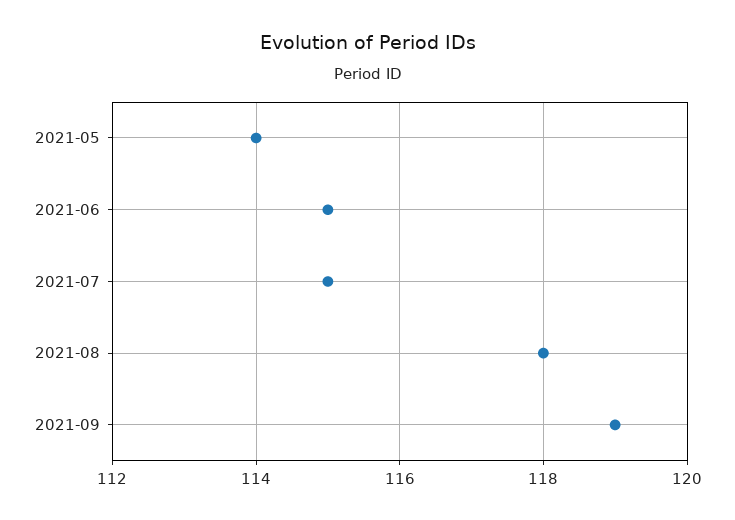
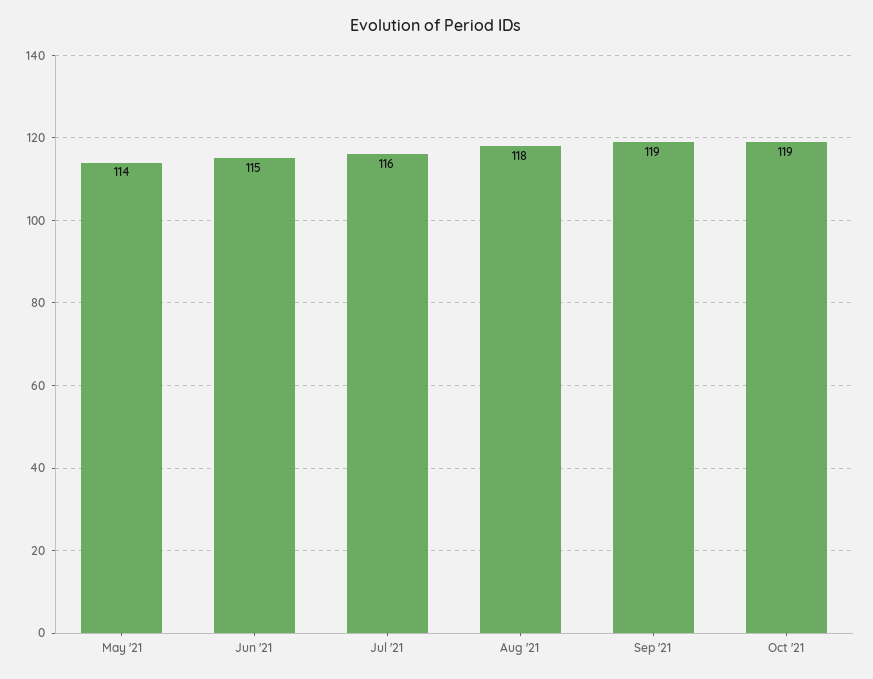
2021-07: 115 -> 116
Oct '21: none -> 119

